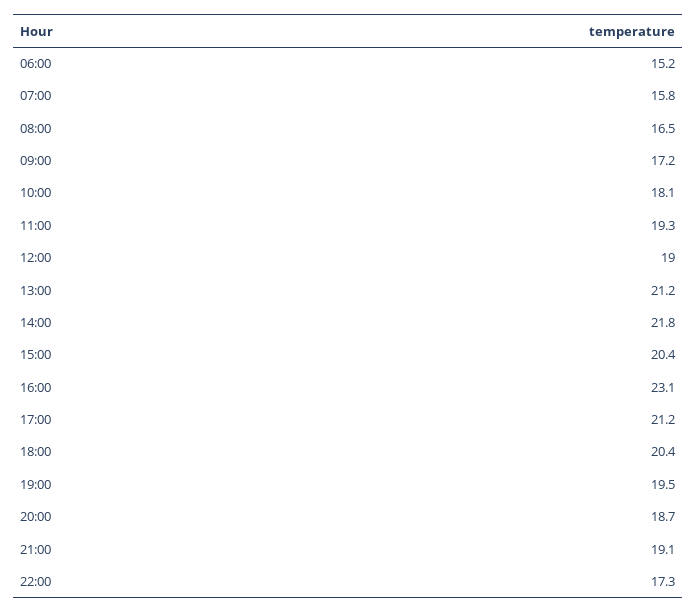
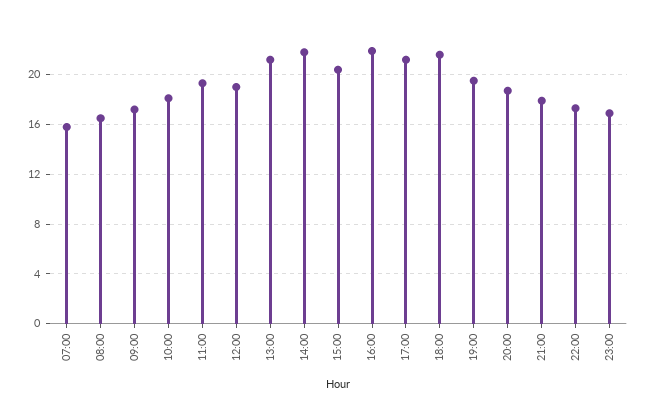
06:00: 15.2 -> none
16:00: 23.1 -> 22
18:00: 20.4 -> 21.5
21:00: 19.1 -> 18
23:00: none -> 17

